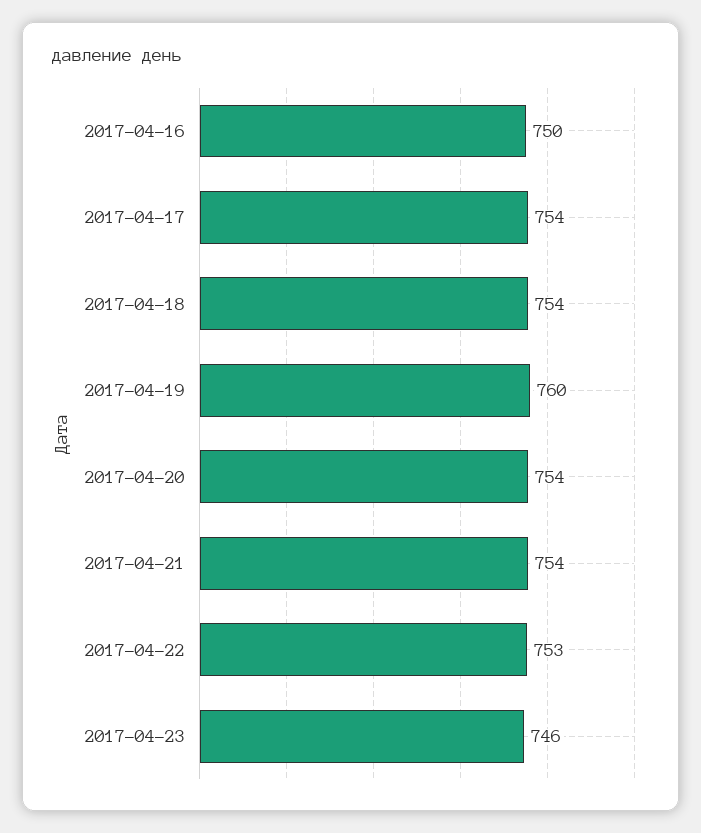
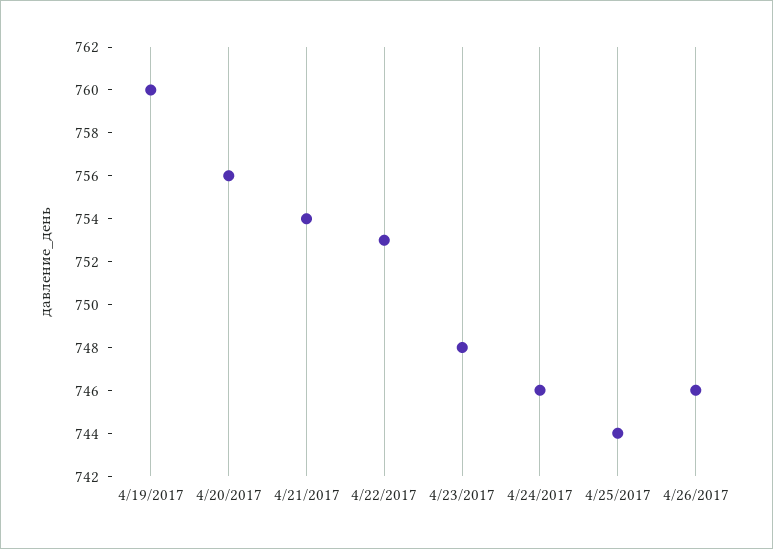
2017-04-16: 750 -> none
2017-04-17: 754 -> none
2017-04-18: 754 -> none
2017-04-20: 754 -> 756
2017-04-23: 746 -> 748
4/24/2017: none -> 746
4/25/2017: none -> 744
4/26/2017: none -> 746

